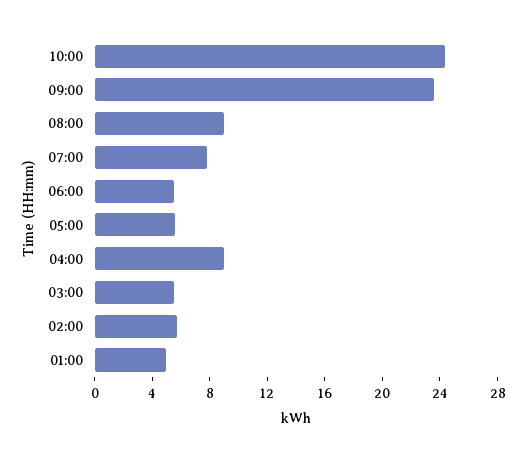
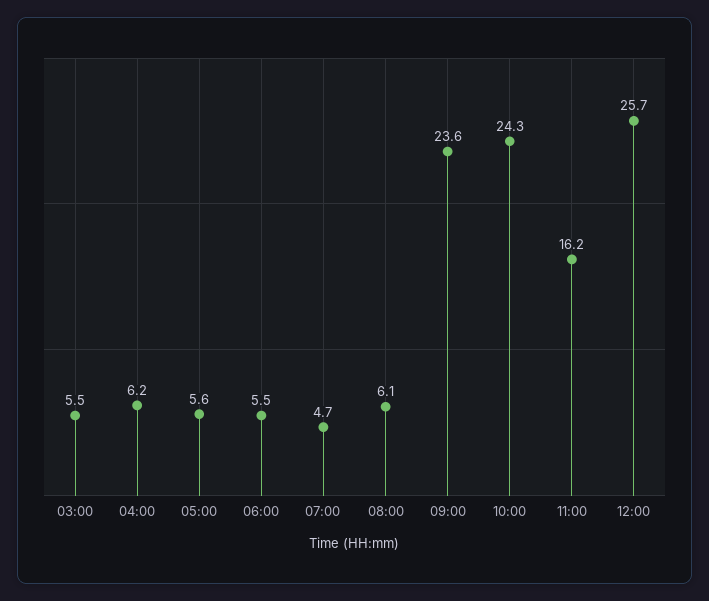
08:00: 9 -> 6.1
07:00: 8 -> 4.7
04:00: 9 -> 6.2
02:00: 6 -> none
01:00: 5 -> none
11:00: none -> 16.2
12:00: none -> 25.7

